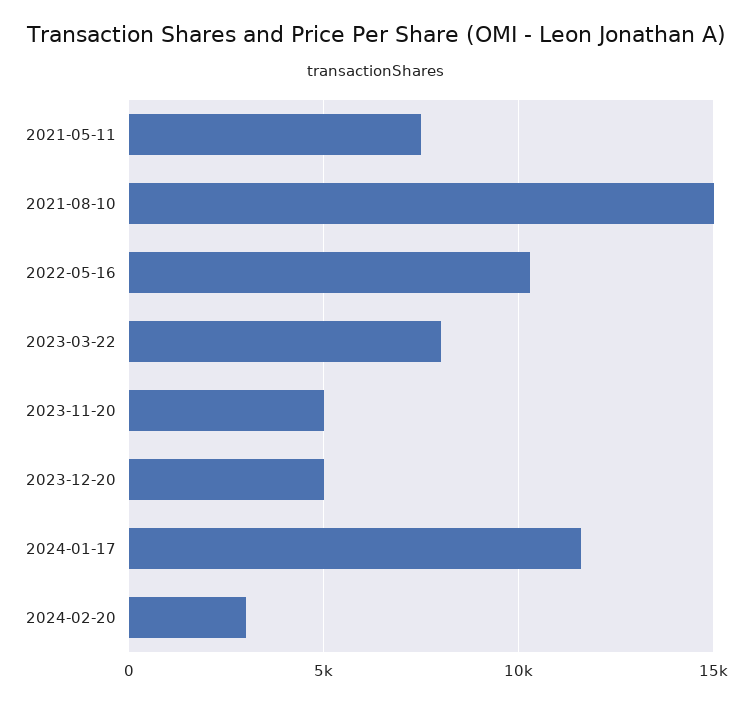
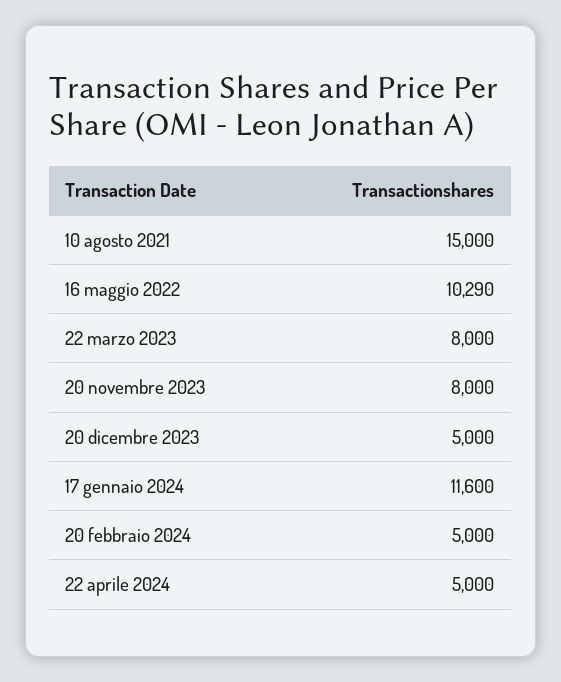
2021-05-11: 7500 -> none
2023-11-20: 5000 -> 8000
2024-02-20: 3000 -> 5000
22 aprile 2024: none -> 5000

